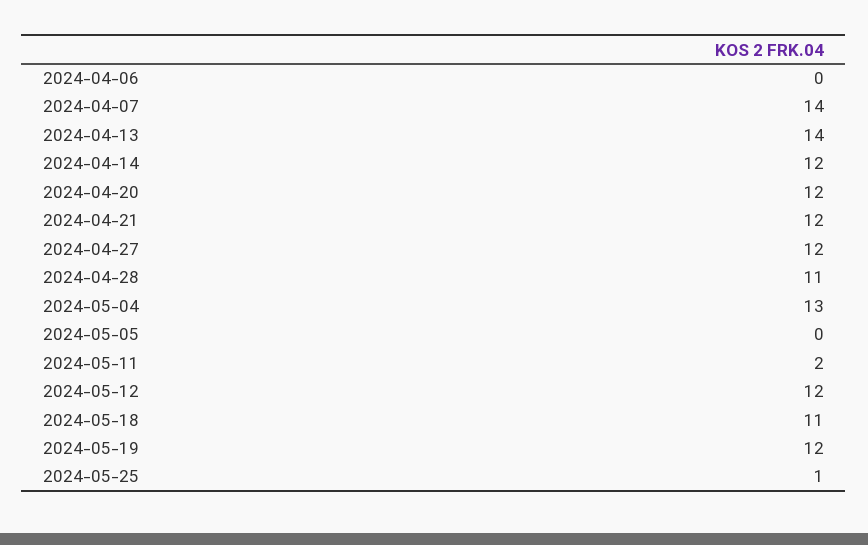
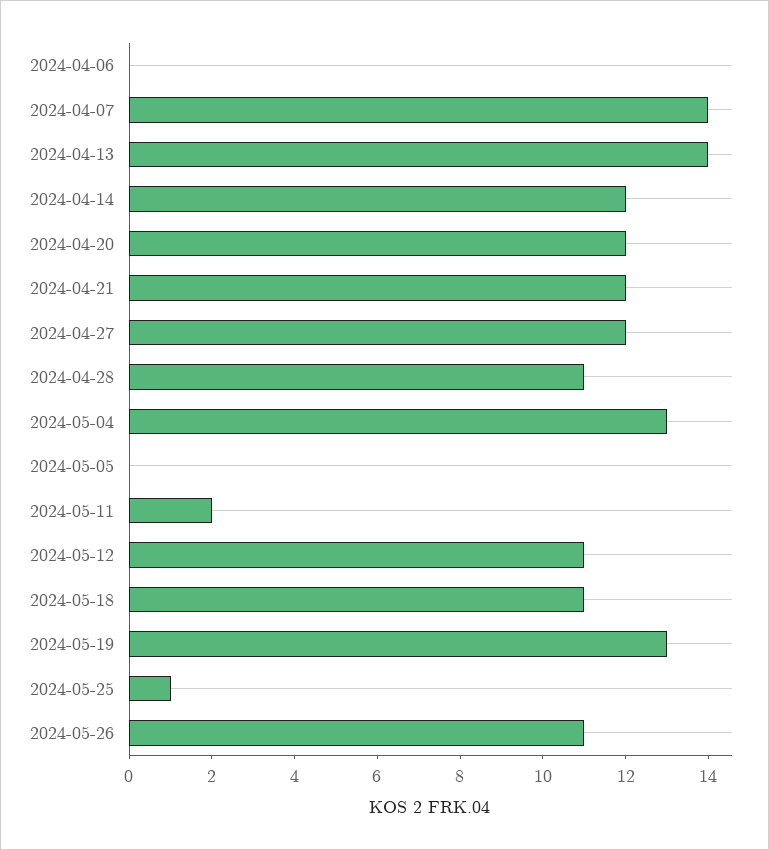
2024-05-12: 12 -> 11
2024-05-19: 12 -> 13
2024-05-26: none -> 11

